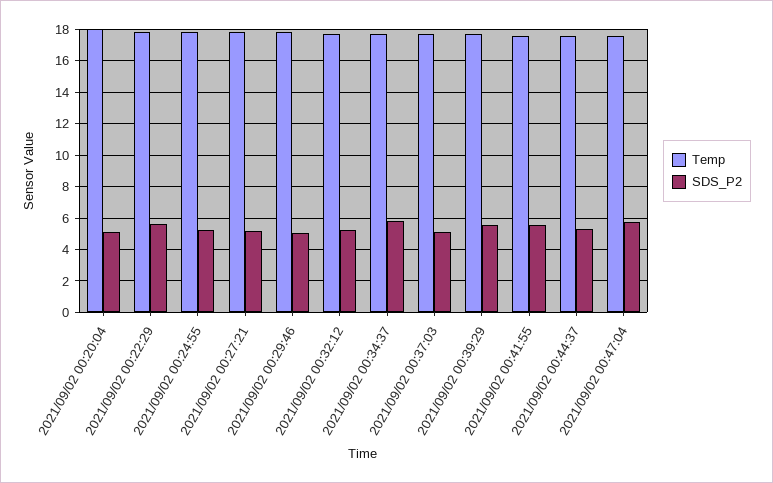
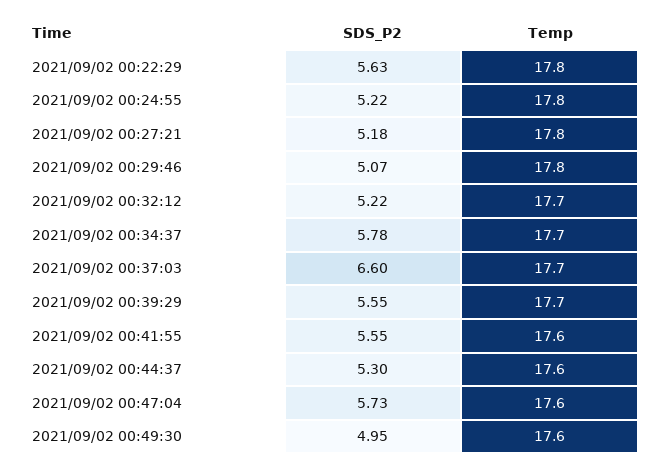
Temp, 2021/09/02 00:20:04: 18 -> none
SDS_P2, 2021/09/02 00:20:04: 5 -> none
SDS_P2, 2021/09/02 00:37:03: 5 -> 6.6
SDS_P2, 2021/09/02 00:49:30: none -> 4.95
Temp, 2021/09/02 00:49:30: none -> 17.6

